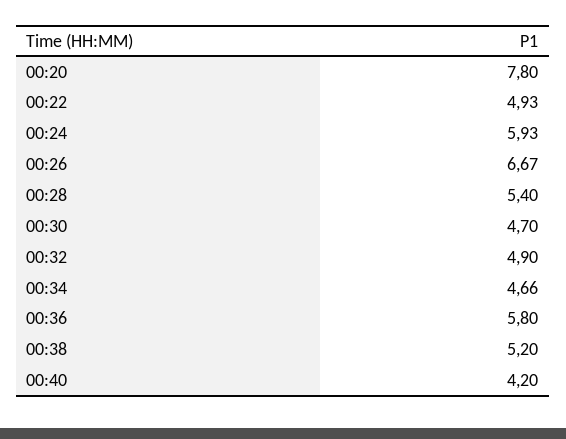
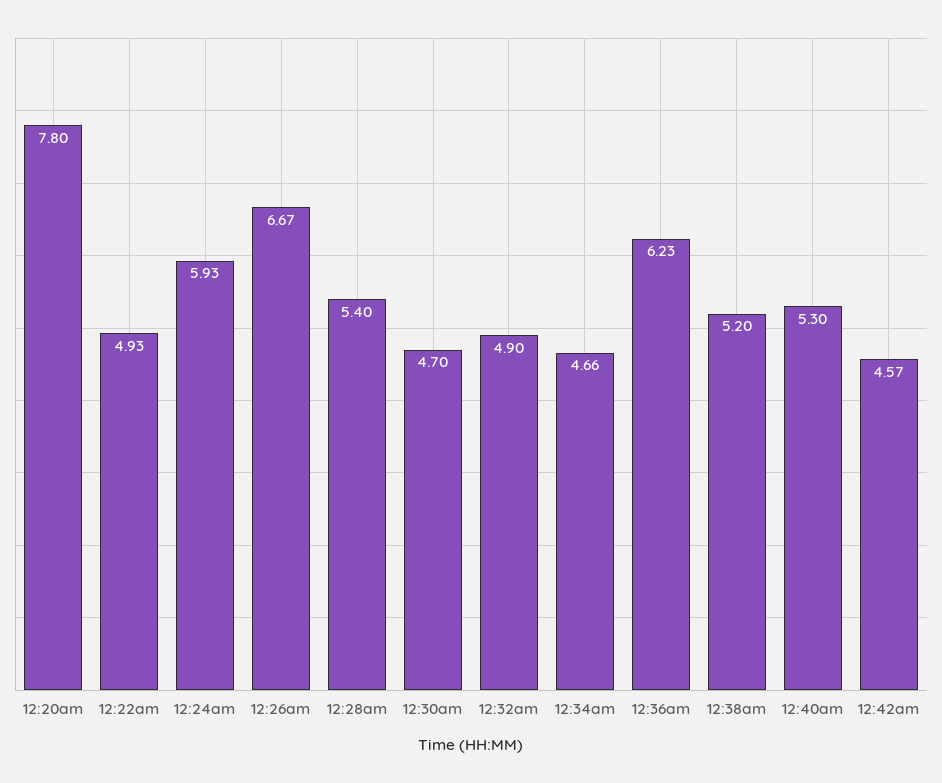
00:36: 5.8 -> 6.23
00:40: 4.2 -> 5.3
12:42am: none -> 4.57

